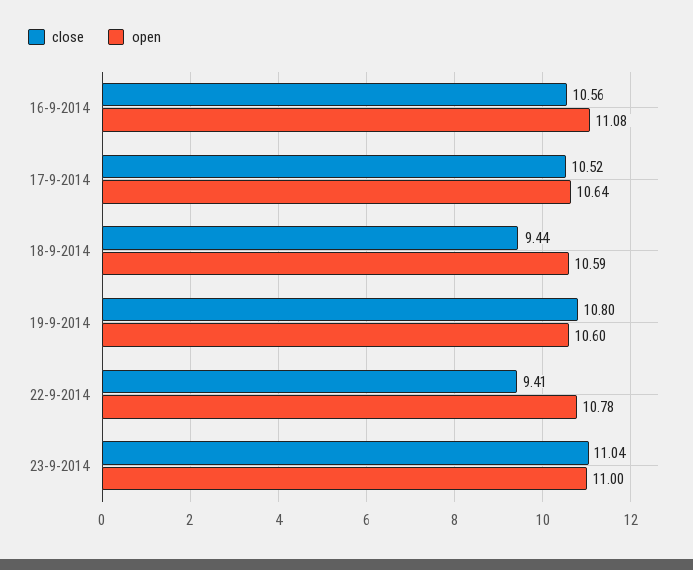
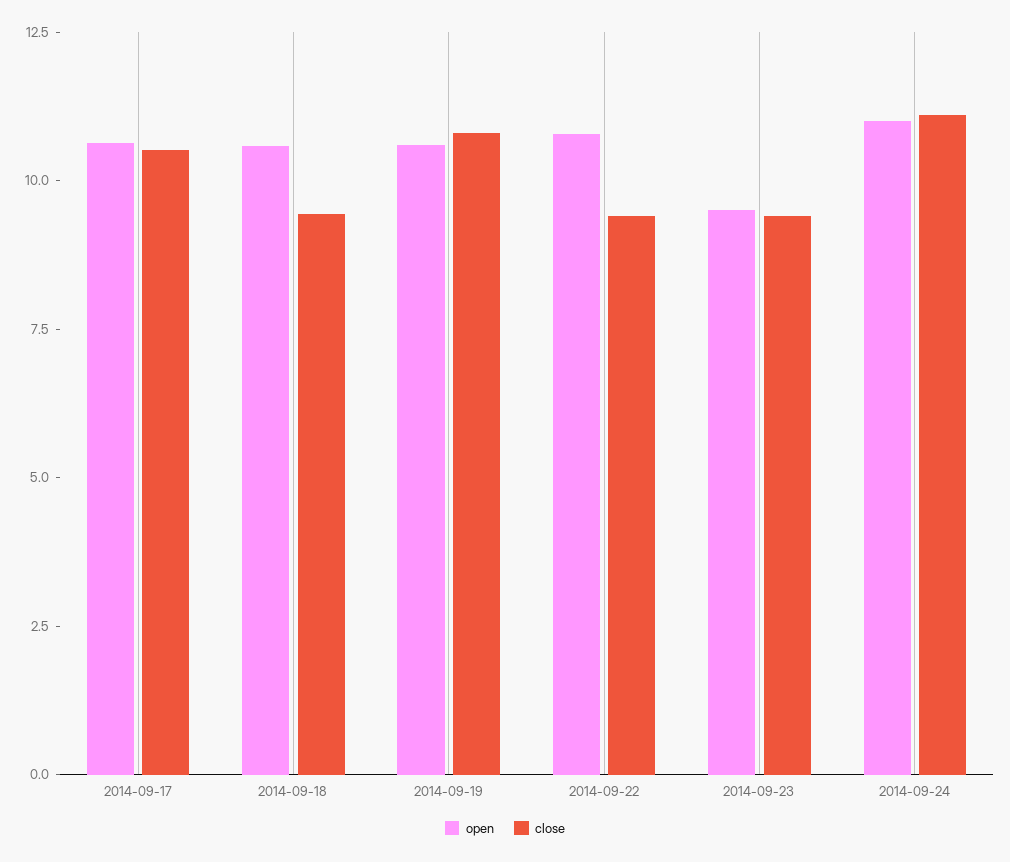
close, 16-9-2014: 10.56 -> none
open, 16-9-2014: 11.08 -> none
close, 23-9-2014: 11.04 -> 9.5
open, 23-9-2014: 11 -> 9.5
open, 2014-09-24: none -> 11
close, 2014-09-24: none -> 11

